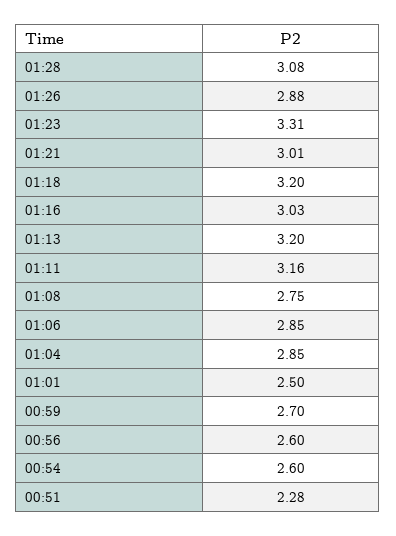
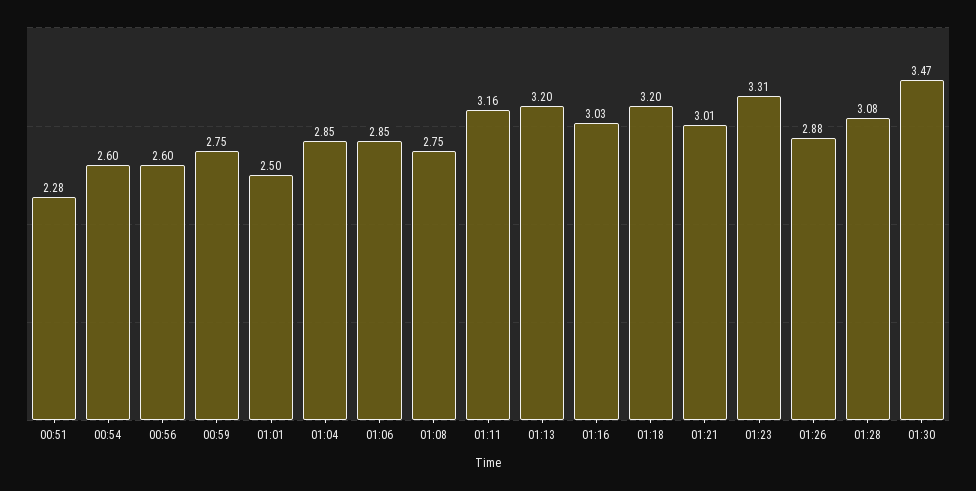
00:59: 2.7 -> 2.75
01:30: none -> 3.47

